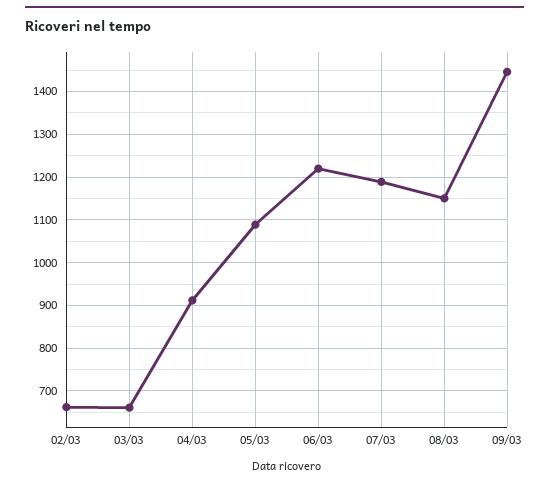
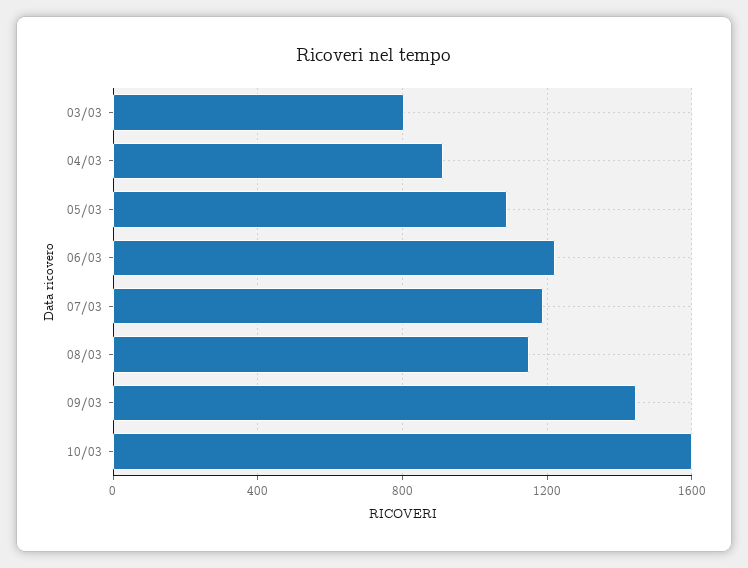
02/03: 660 -> none
03/03: 660 -> 800
10/03: none -> 1600

